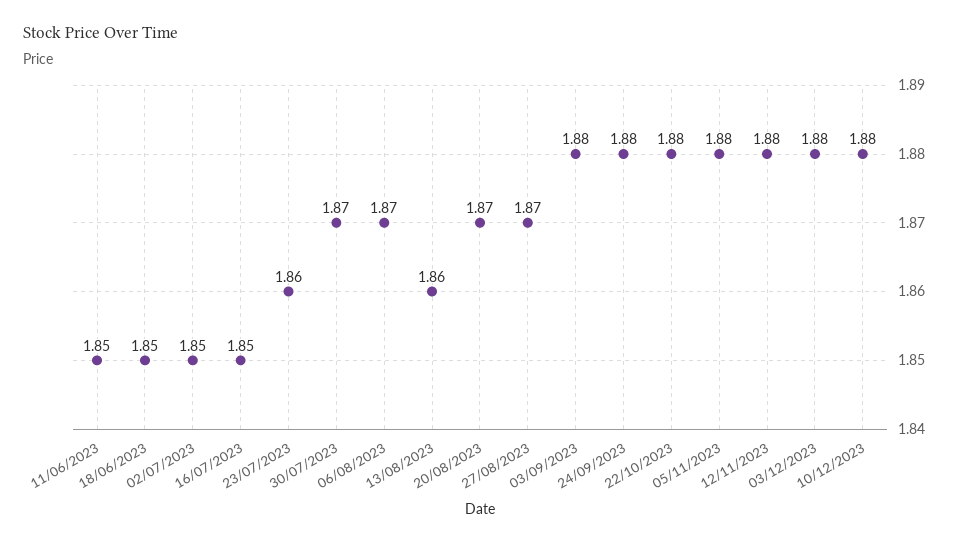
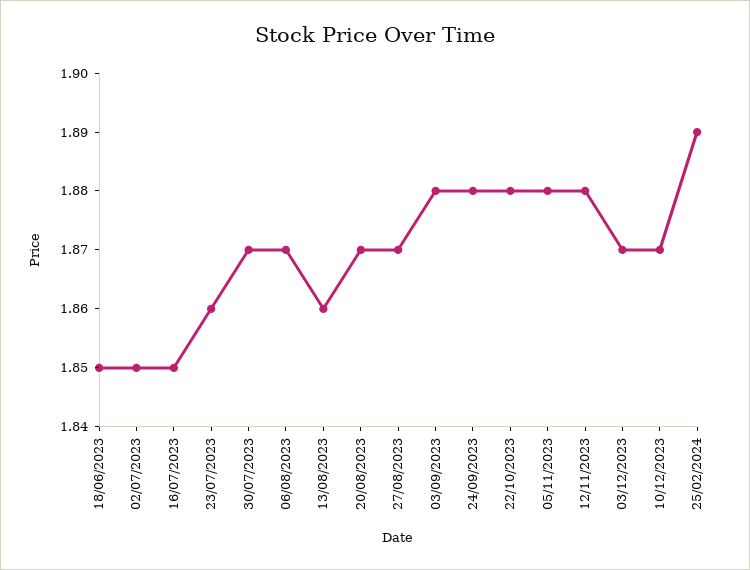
11/06/2023: 1.85 -> none
03/12/2023: 1.88 -> 1.87
10/12/2023: 1.88 -> 1.87
25/02/2024: none -> 1.89

